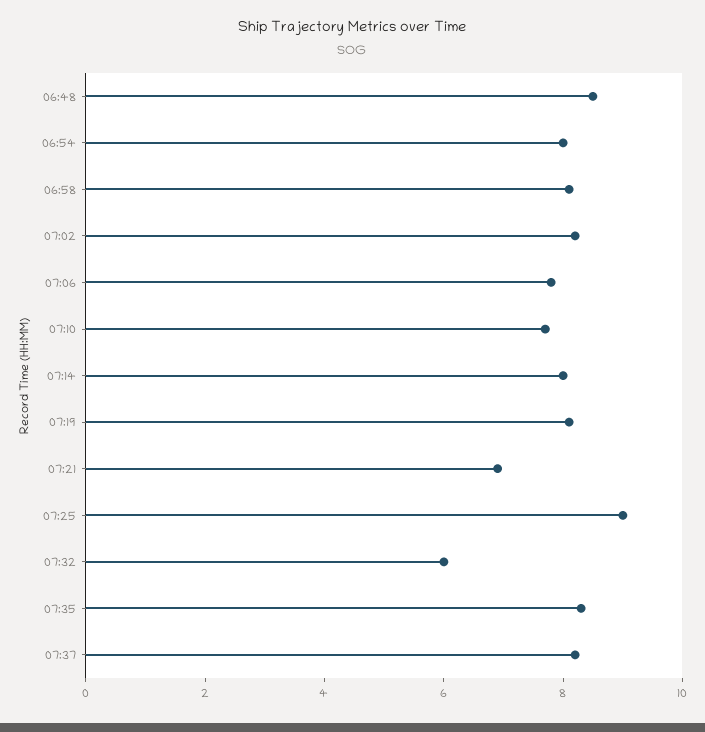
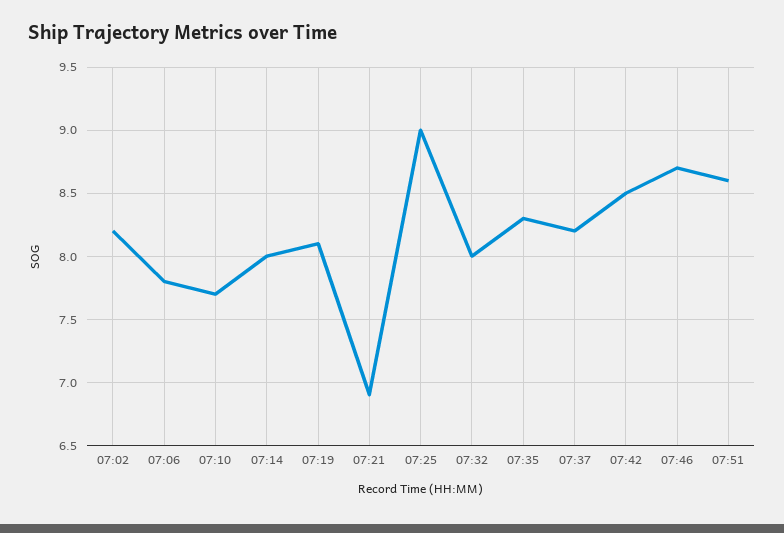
06:48: 8.5 -> none
06:54: 8 -> none
06:58: 8 -> none
07:32: 6 -> 8
07:42: none -> 8.5
07:46: none -> 8.7
07:51: none -> 8.6

